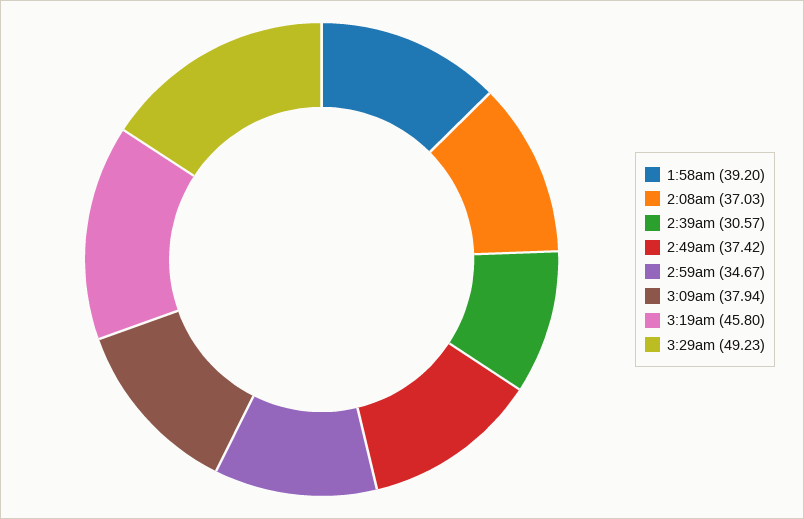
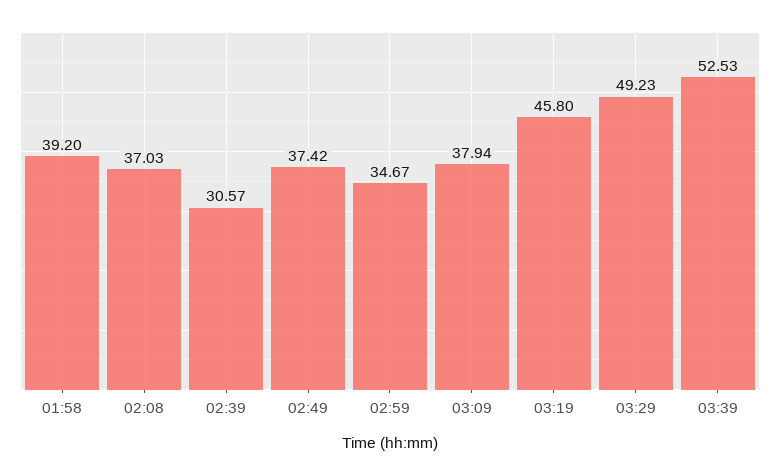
03:39: none -> 52.53

